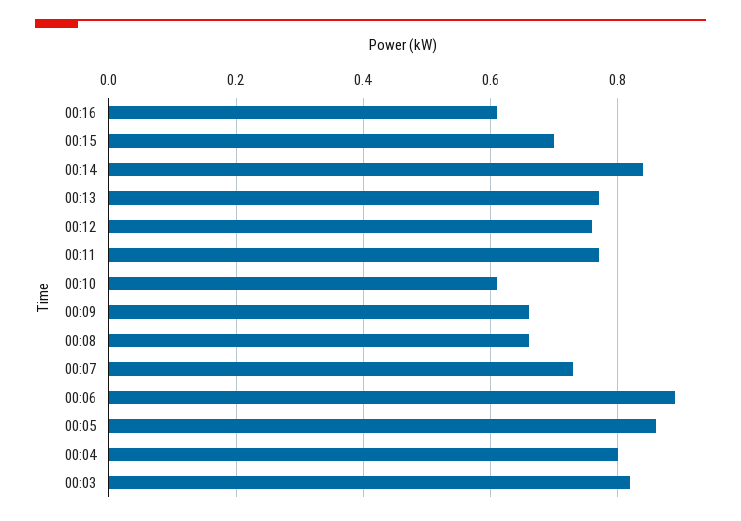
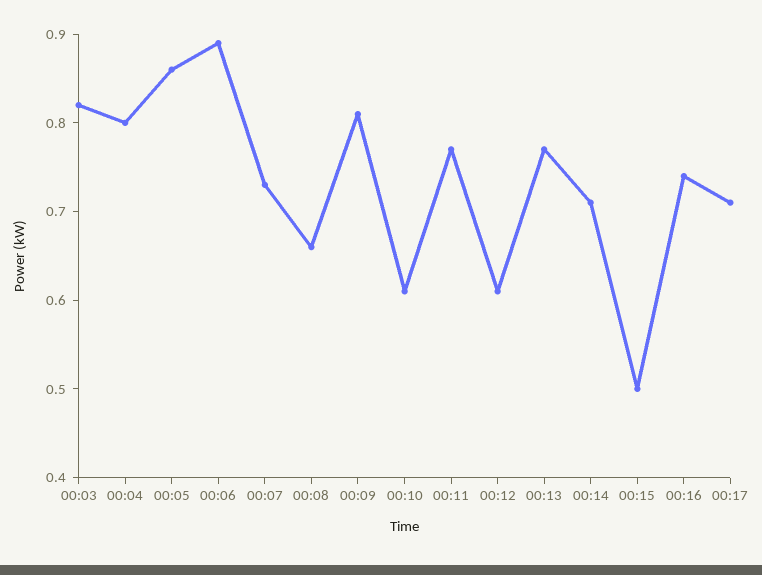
00:16: 0.6 -> 0.74
00:15: 0.7 -> 0.5
00:14: 0.85 -> 0.71
00:12: 0.75 -> 0.61
00:09: 0.65 -> 0.81
00:17: none -> 0.71

